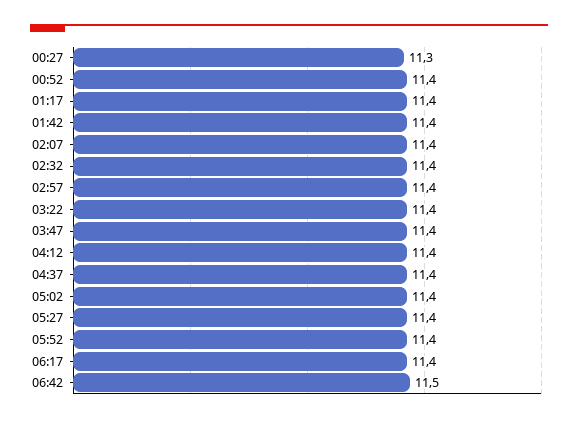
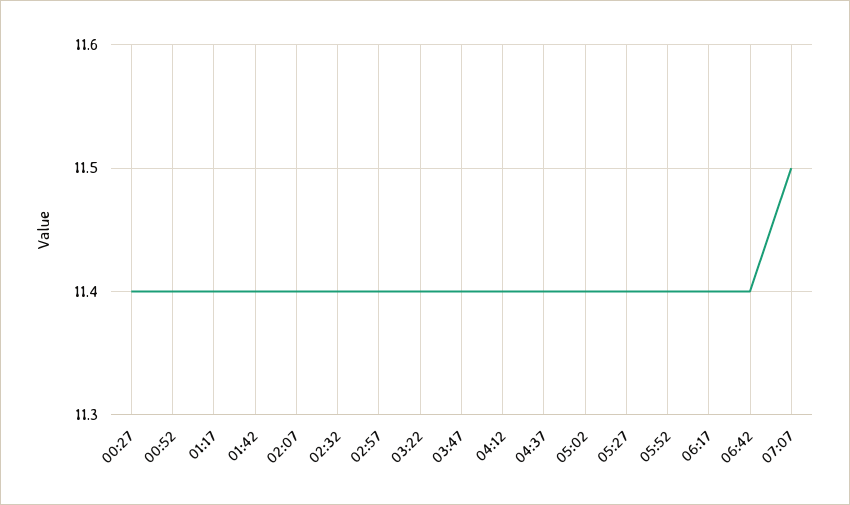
00:27: 11.3 -> 11.4
06:42: 11.5 -> 11.4
07:07: none -> 11.5

